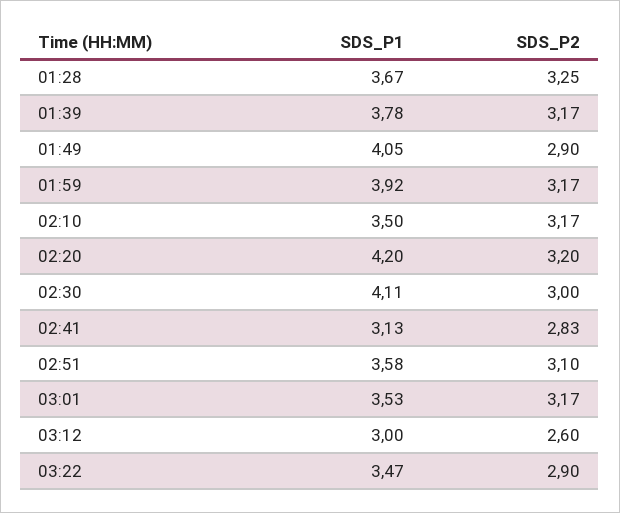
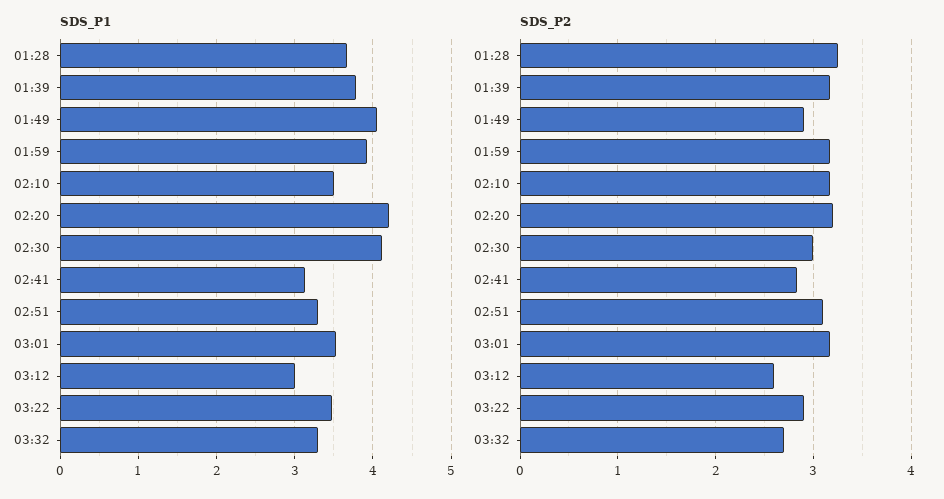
SDS_P1, 02:51: 3.58 -> 3.3
SDS_P1, 03:32: none -> 3.3
SDS_P2, 03:32: none -> 2.7

